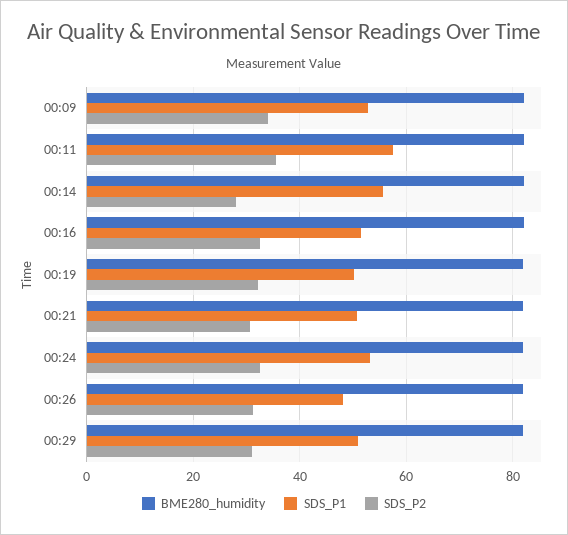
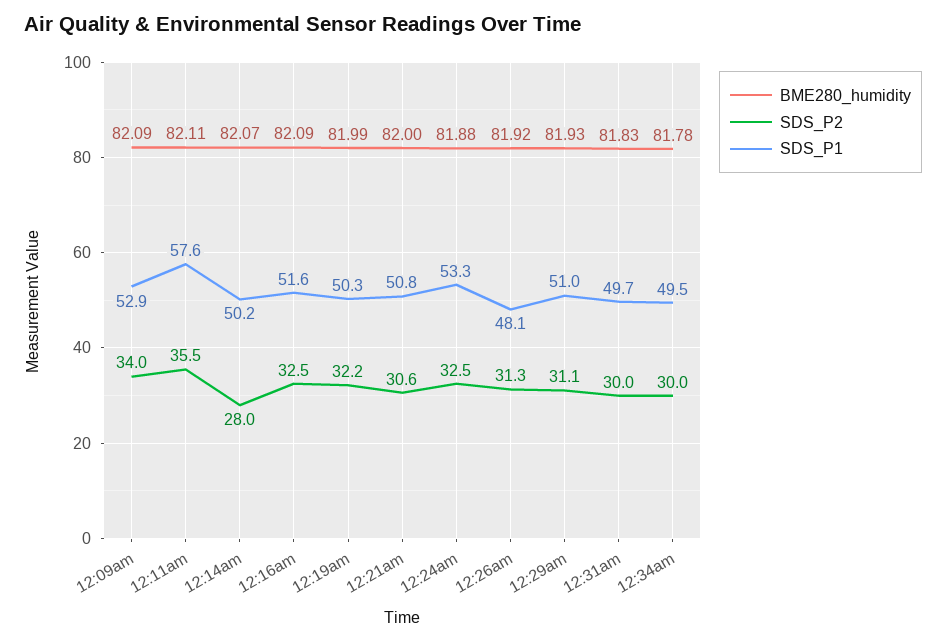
SDS_P1, 00:14: 56 -> 50.2
BME280_humidity, 12:31am: none -> 81.83
SDS_P2, 12:31am: none -> 30
SDS_P1, 12:31am: none -> 49.7
BME280_humidity, 12:34am: none -> 81.78
SDS_P2, 12:34am: none -> 30
SDS_P1, 12:34am: none -> 49.5

